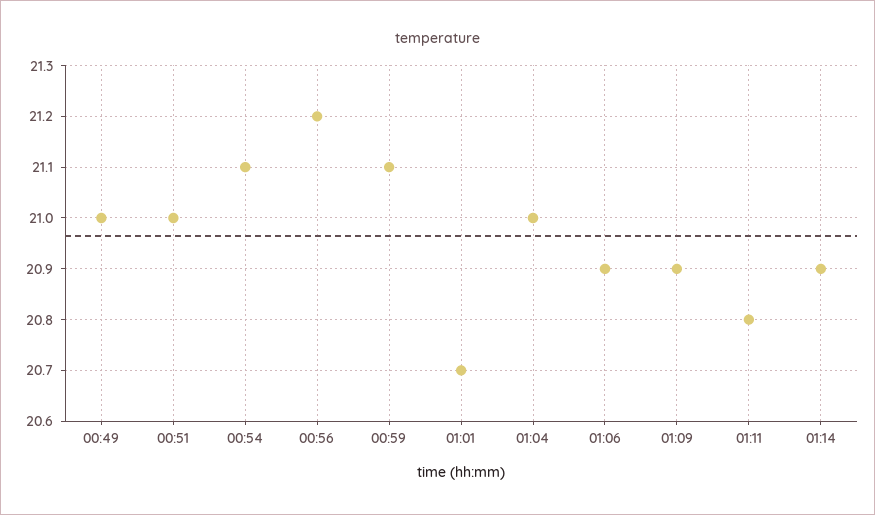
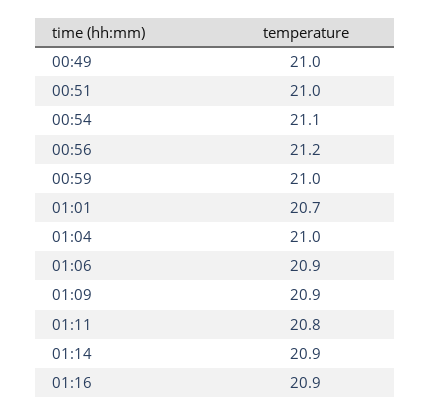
00:59: 21.1 -> 21
01:16: none -> 20.9

